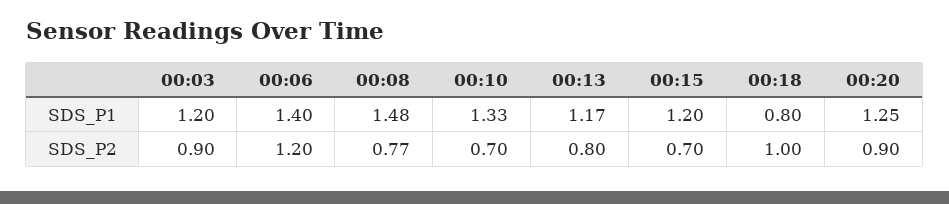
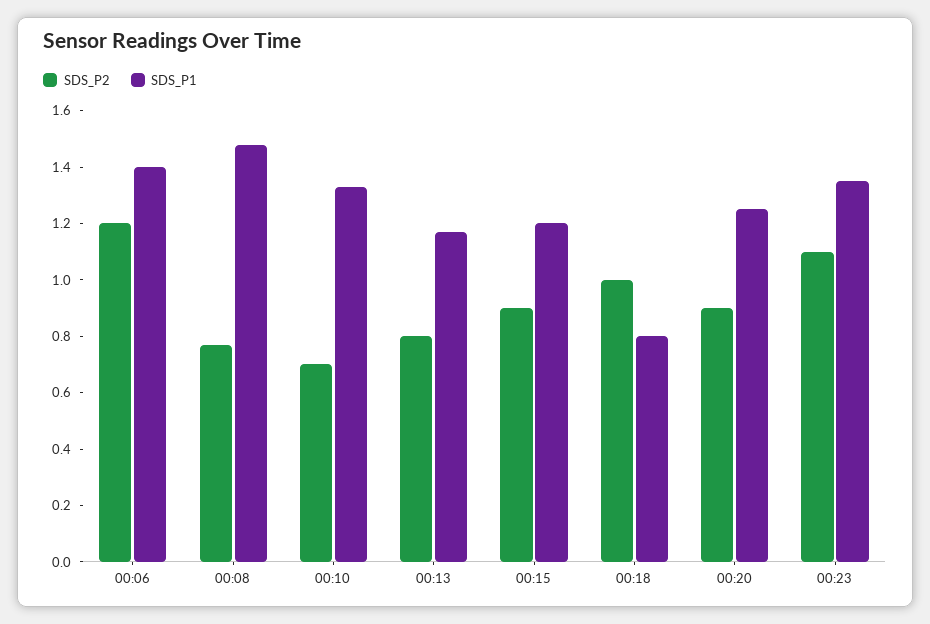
SDS_P1, 00:03: 1.2 -> none
SDS_P2, 00:03: 0.9 -> none
SDS_P2, 00:15: 0.7 -> 0.9
SDS_P2, 00:23: none -> 1.1
SDS_P1, 00:23: none -> 1.35

